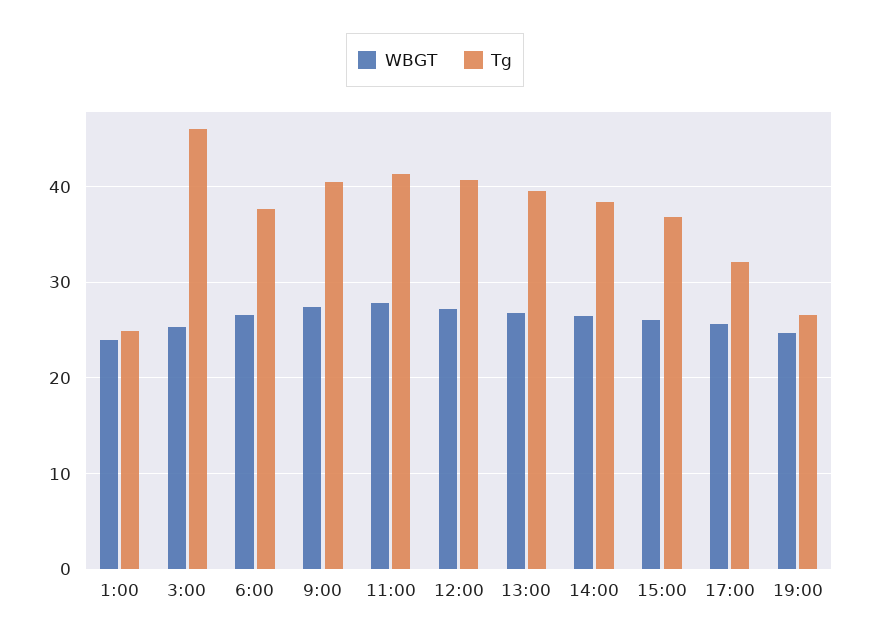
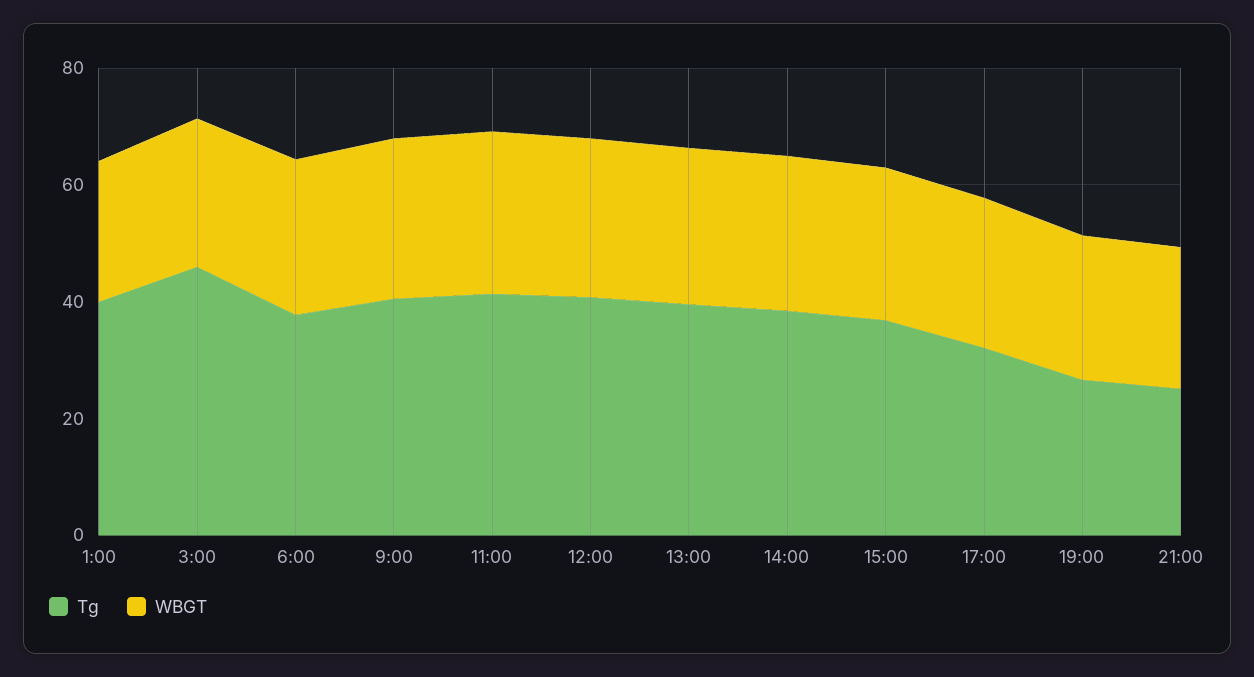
Tg, 1:00: 25 -> 40
Tg, 21:00: none -> 25
WBGT, 21:00: none -> 25

